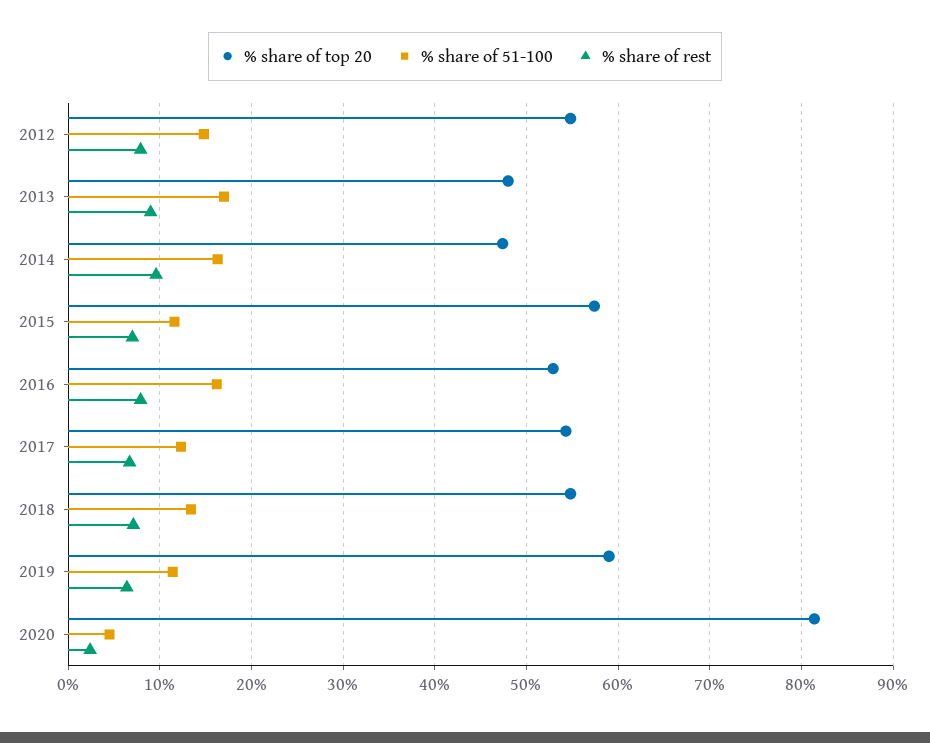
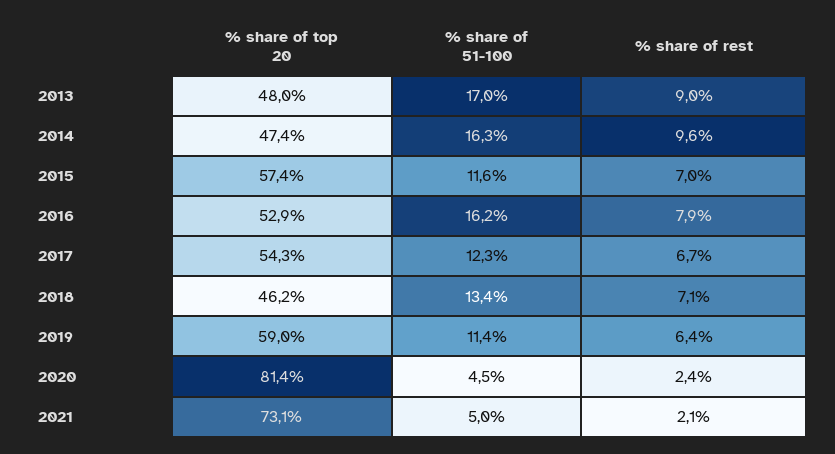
% share of top 20, 2012: 55 -> none
% share of 51-100, 2012: 15 -> none
% share of rest, 2012: 8 -> none
% share of top 20, 2018: 55 -> 46.2
% share of top 20, 2021: none -> 73.1
% share of 51-100, 2021: none -> 5
% share of rest, 2021: none -> 2.1

